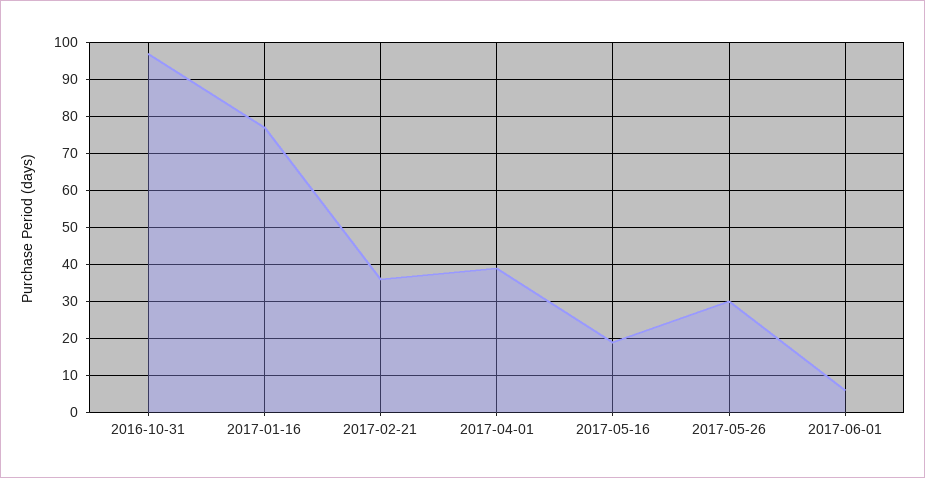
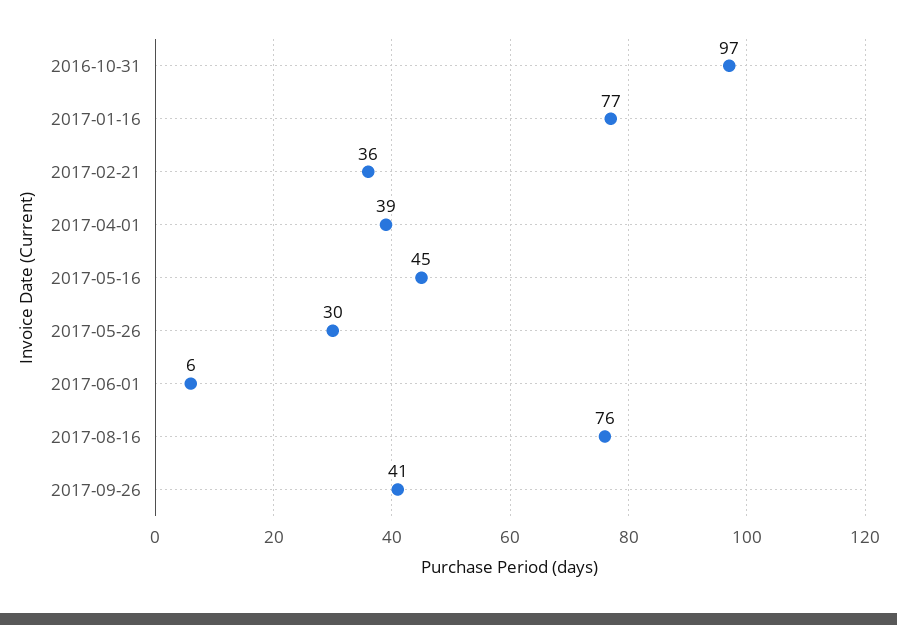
2017-05-16: 20 -> 45
2017-08-16: none -> 76
2017-09-26: none -> 41

